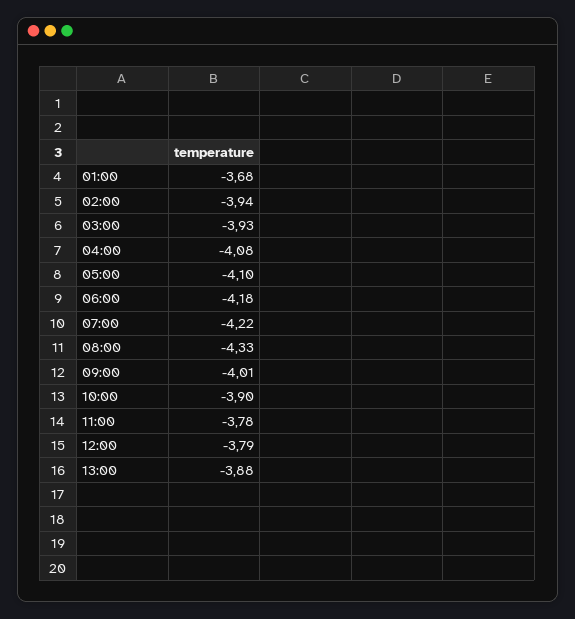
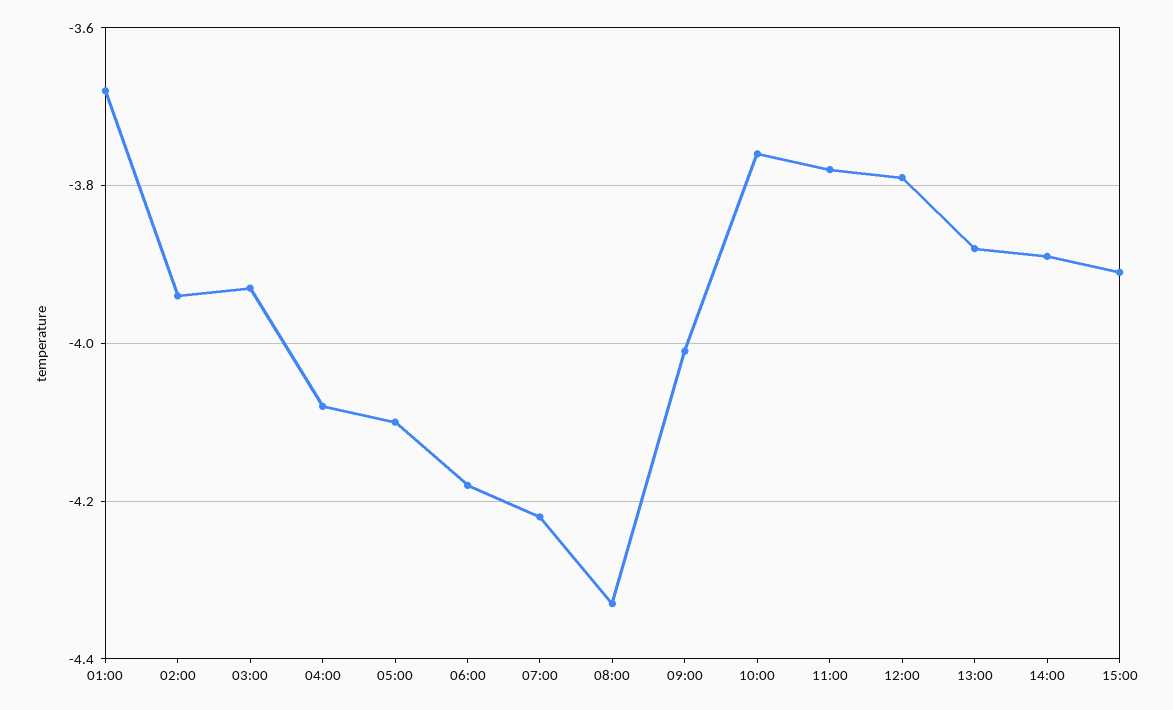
10:00: -3.9 -> -3.75
14:00: none -> -3.9
15:00: none -> -3.9

